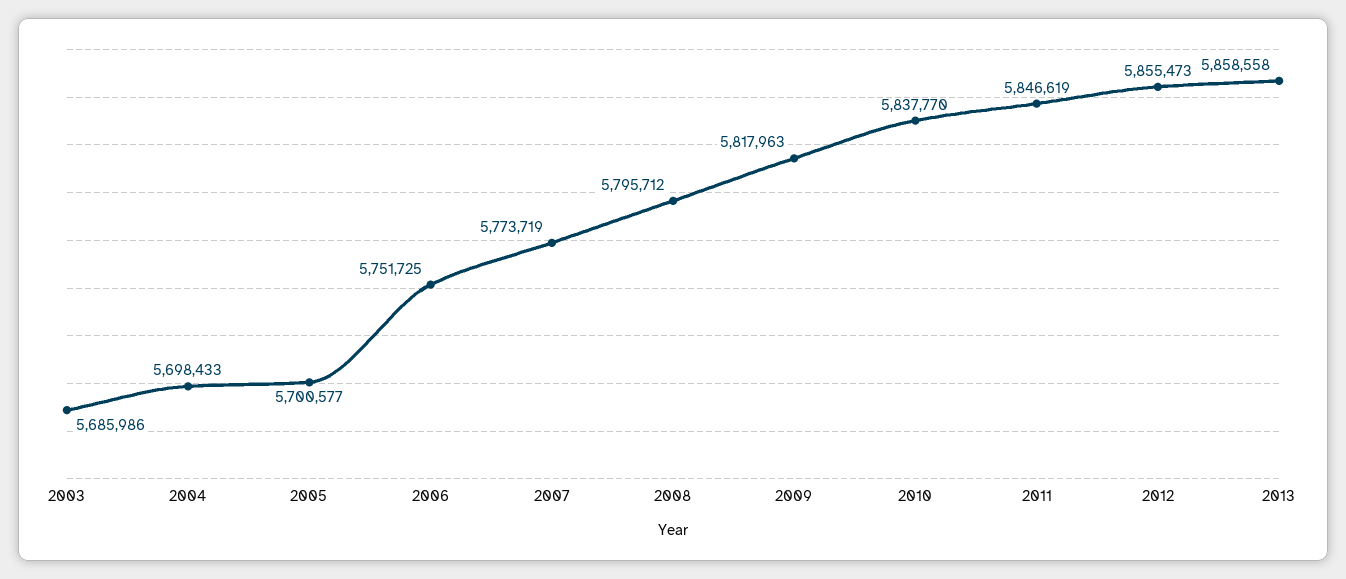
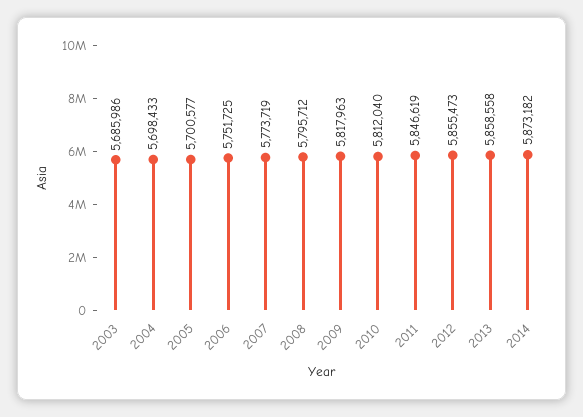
2010: 5837770 -> 5812040
2014: none -> 5873182

